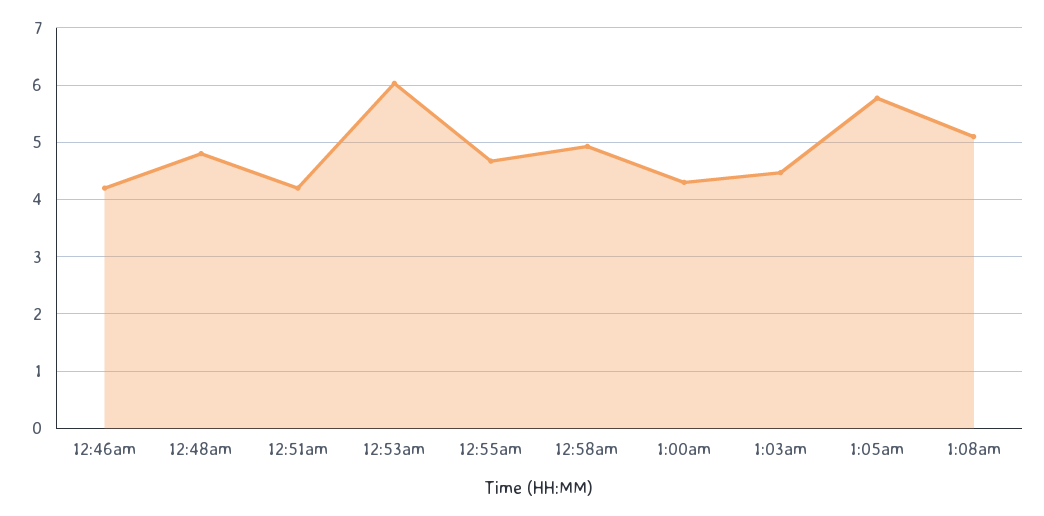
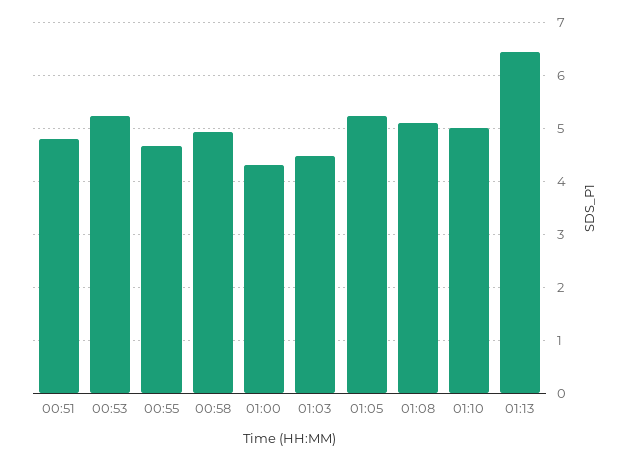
12:46am: 4.2 -> none
12:48am: 4.8 -> none
12:51am: 4.2 -> 4.8
12:53am: 6 -> 5.2
1:05am: 5.8 -> 5.2
01:10: none -> 5
01:13: none -> 6.4

